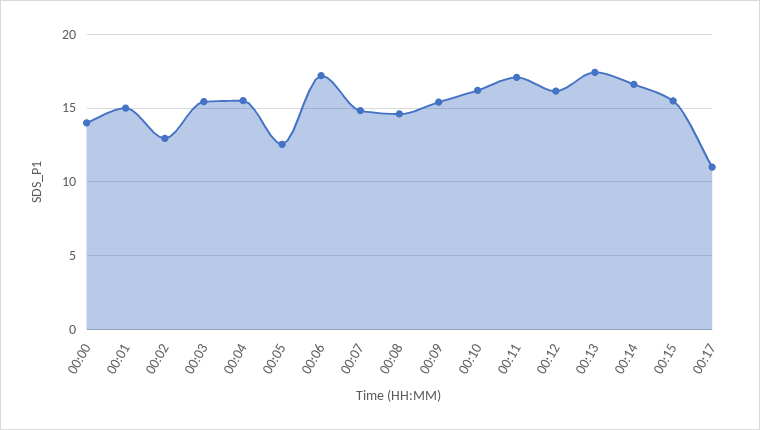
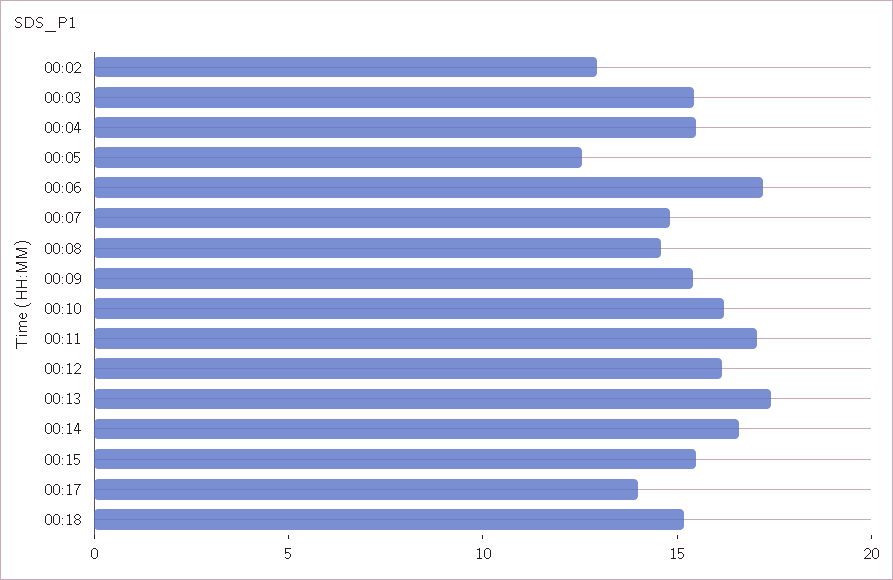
00:00: 14 -> none
00:01: 15 -> none
00:17: 11 -> 14
00:18: none -> 15

